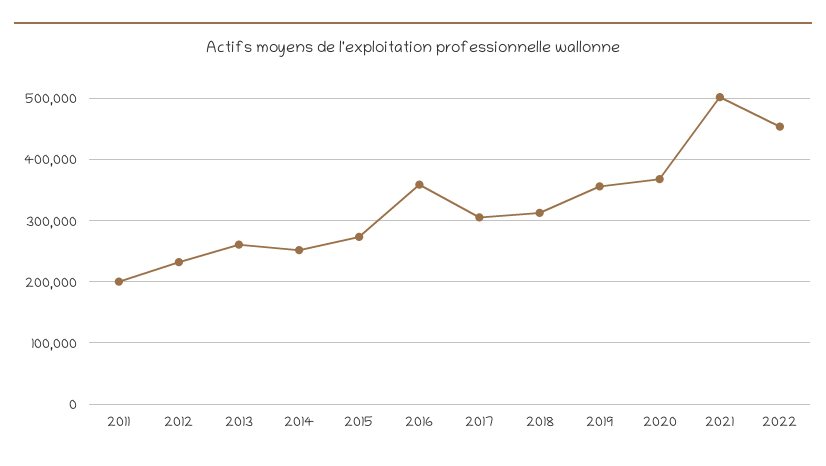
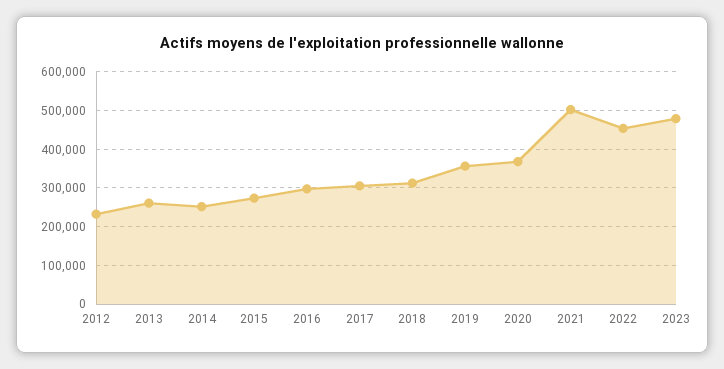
2011: 200000 -> none
2016: 360000 -> 300000
2023: none -> 480000

